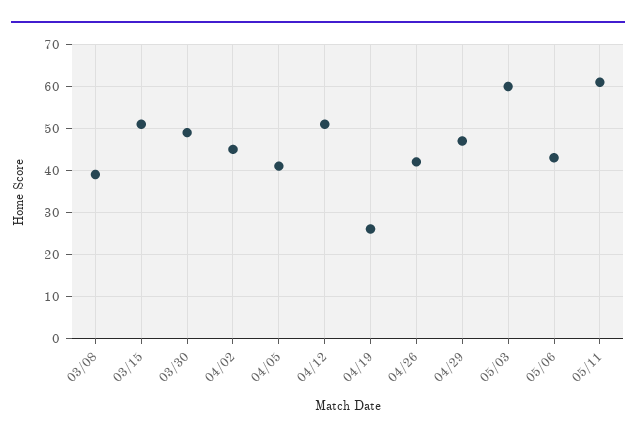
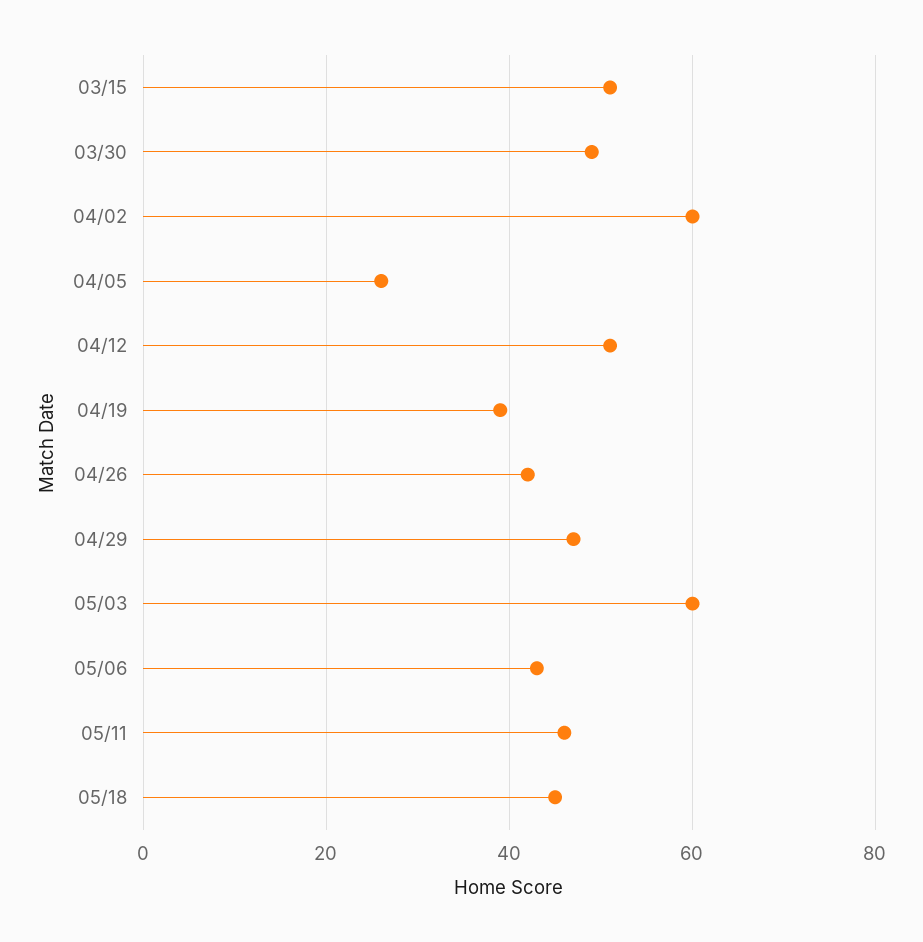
03/08: 40 -> none
04/02: 45 -> 60
04/05: 40 -> 25
04/19: 25 -> 40
05/11: 60 -> 45
05/18: none -> 45

